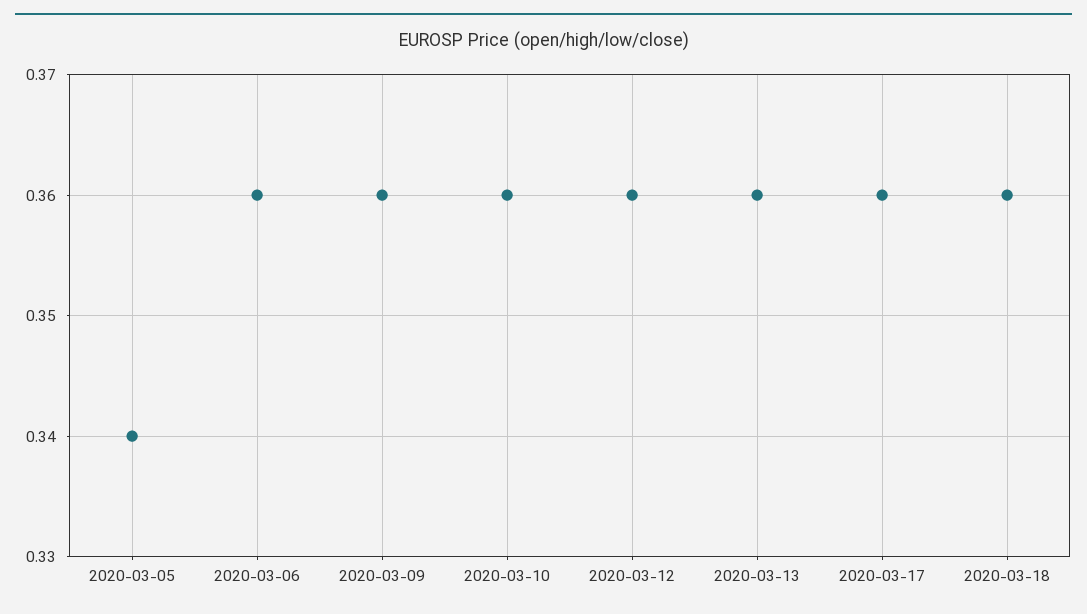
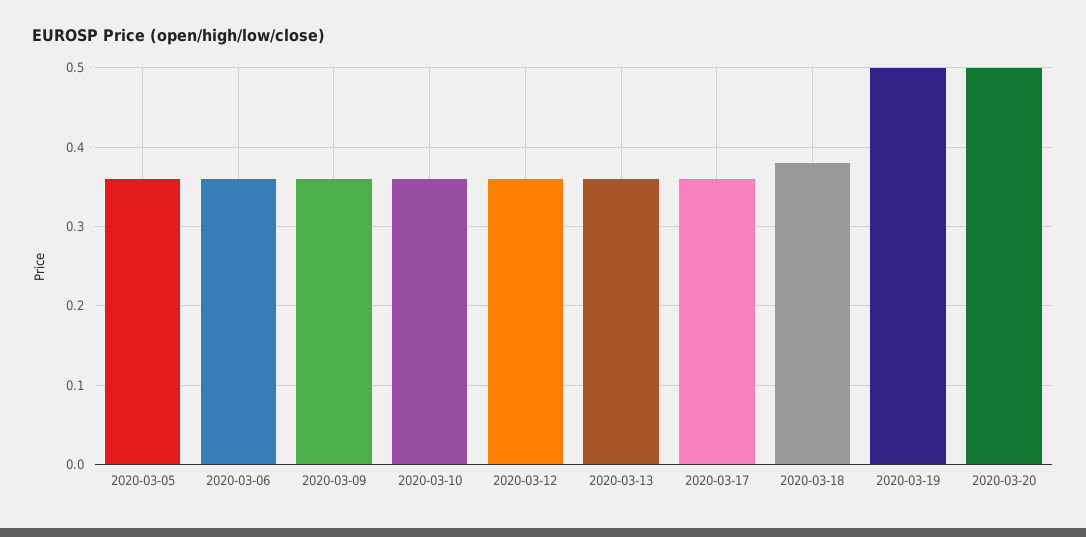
2020-03-05: 0.34 -> 0.36
2020-03-18: 0.36 -> 0.38
2020-03-19: none -> 0.5
2020-03-20: none -> 0.5

